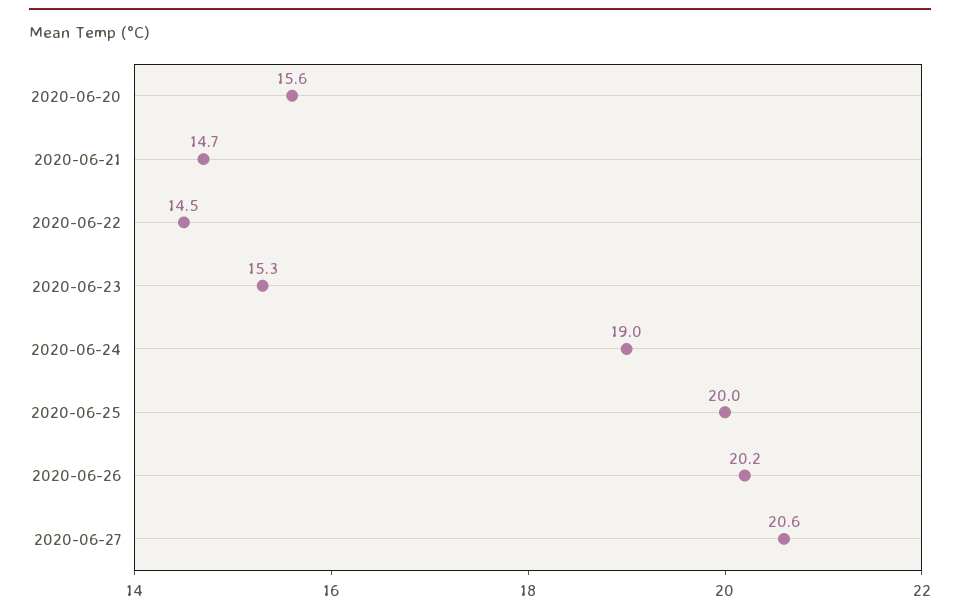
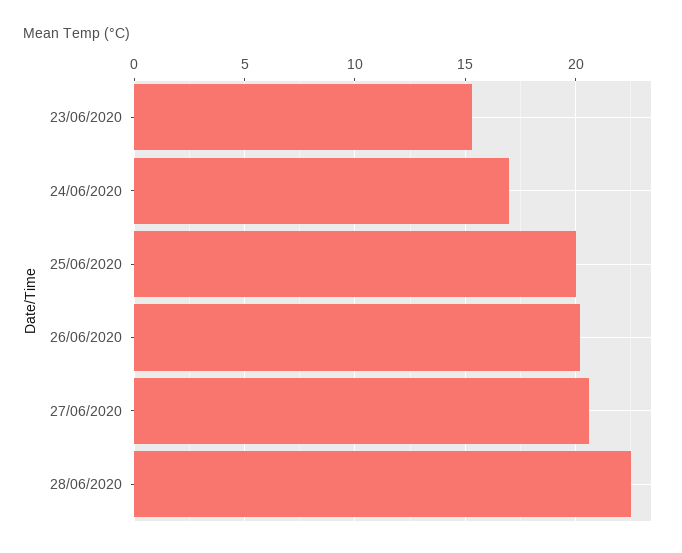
2020-06-20: 15.6 -> none
2020-06-21: 14.7 -> none
2020-06-22: 14.5 -> none
2020-06-24: 19 -> 17
28/06/2020: none -> 22.5

